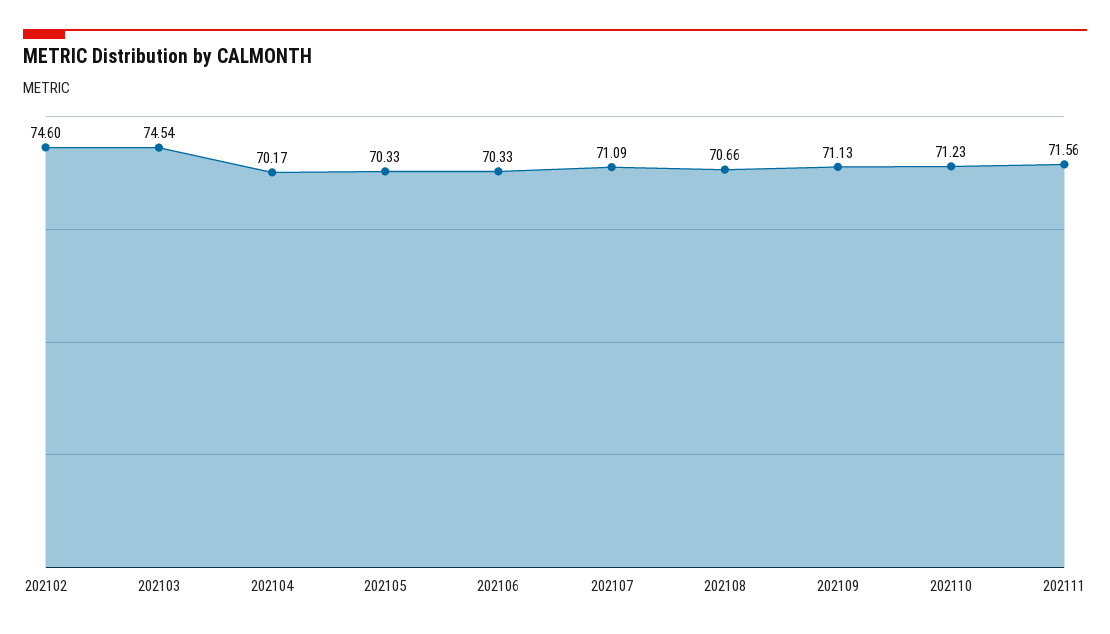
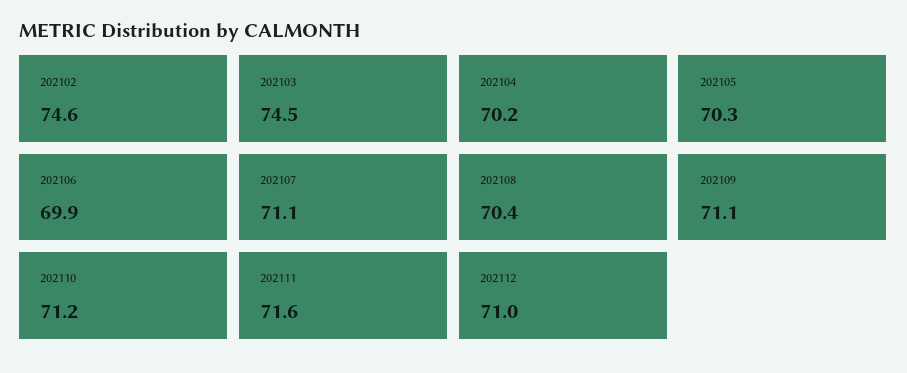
202106: 70.33 -> 69.9
202108: 70.66 -> 70.4
202112: none -> 71

